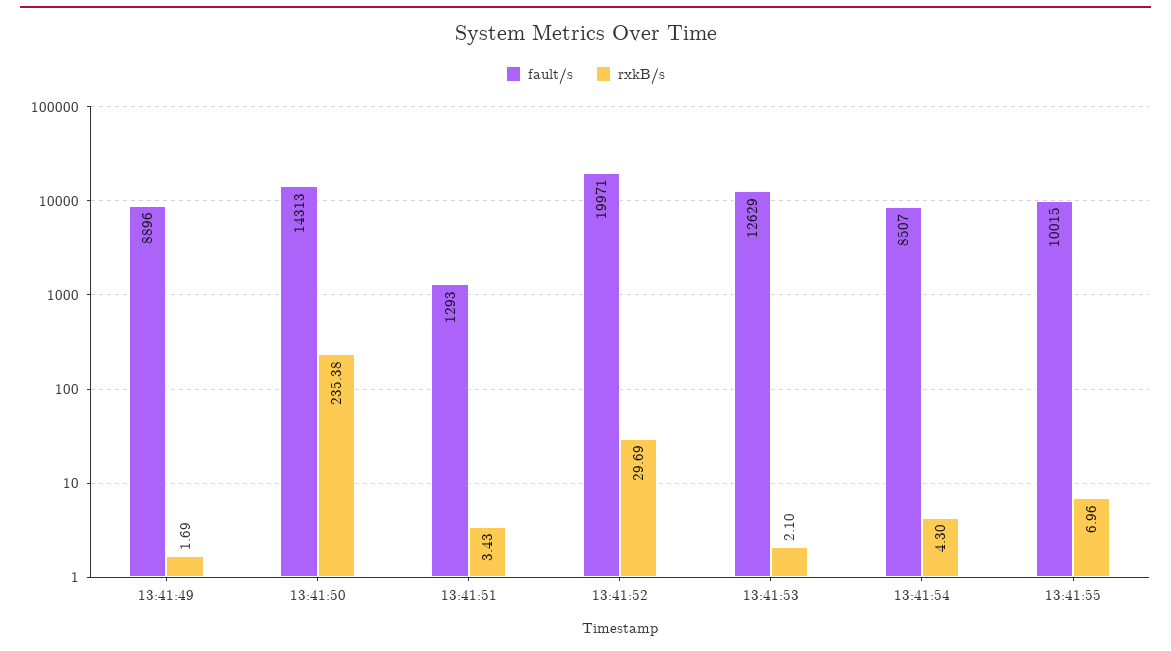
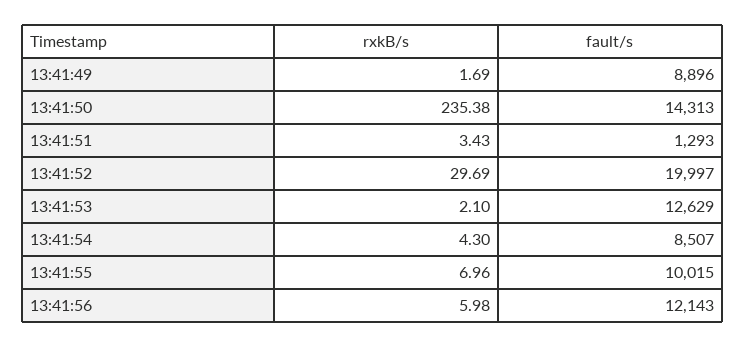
fault/s, 13:41:52: 19971 -> 19997
rxkB/s, 13:41:56: none -> 5.98
fault/s, 13:41:56: none -> 12143

